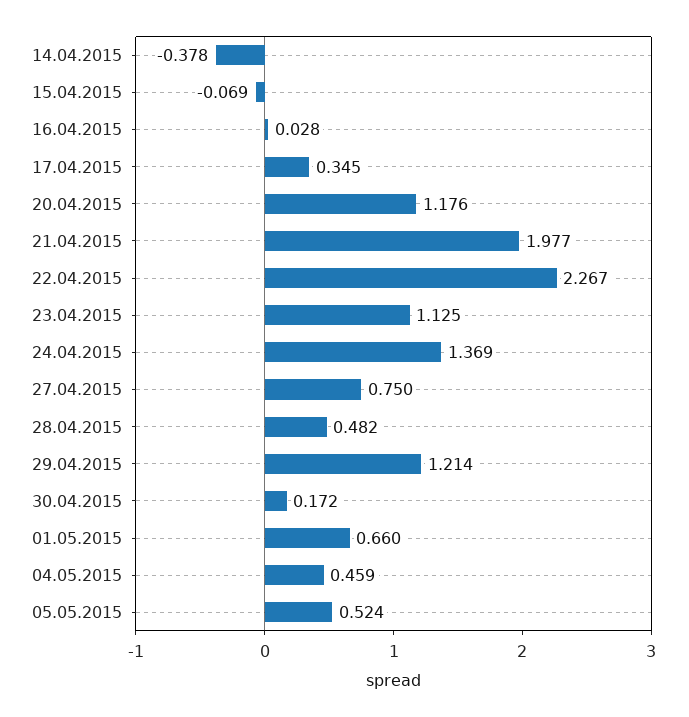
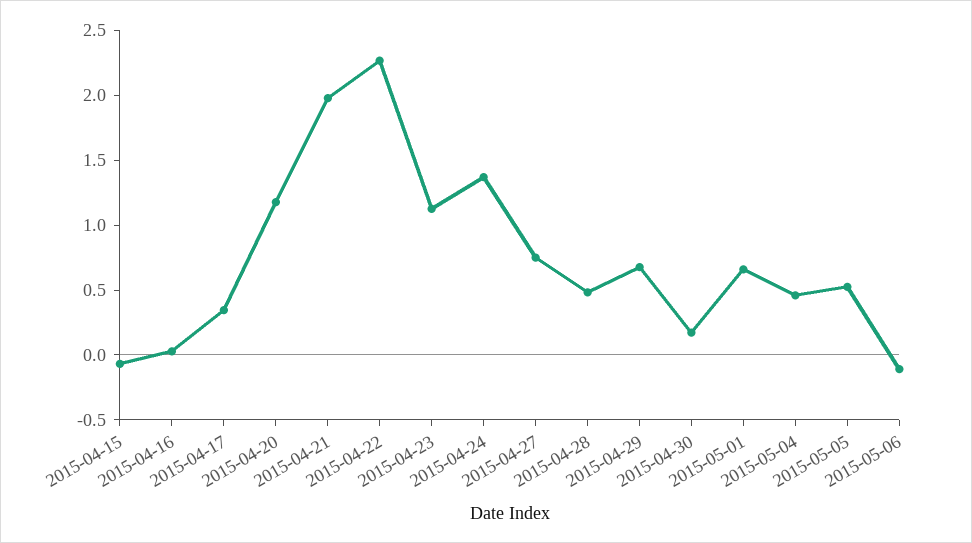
14.04.2015: -0.378 -> none
29.04.2015: 1.214 -> 0.7
2015-05-06: none -> -0.1

